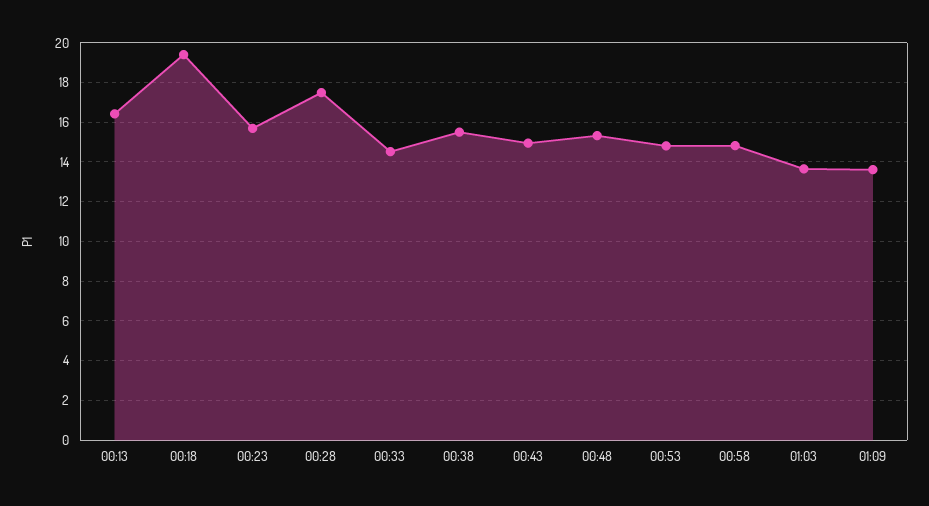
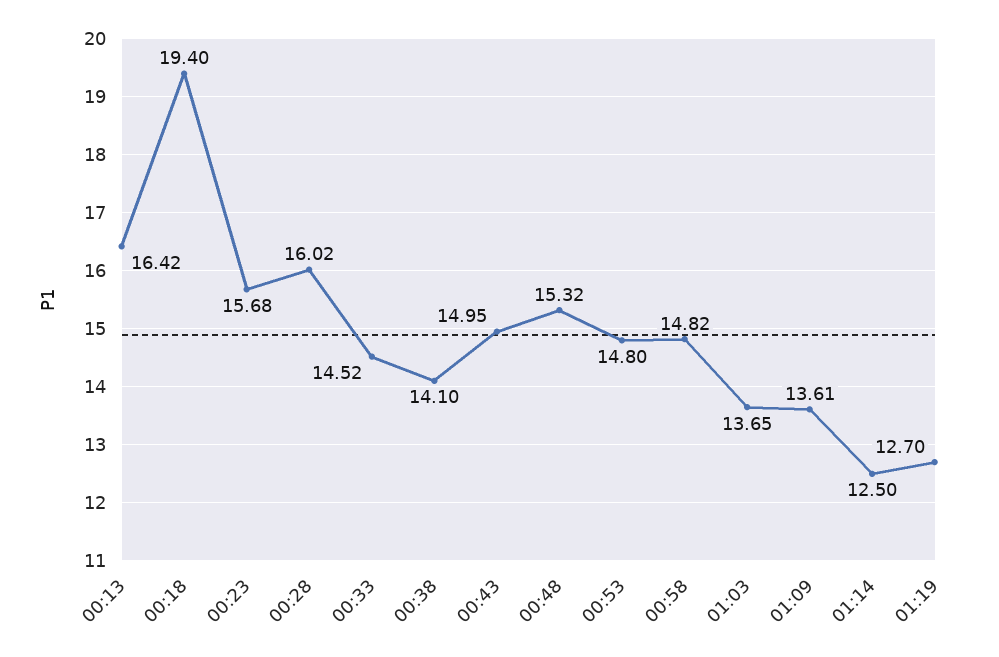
00:28: 17.5 -> 16.02
00:38: 15.5 -> 14.1
01:14: none -> 12.5
01:19: none -> 12.7

